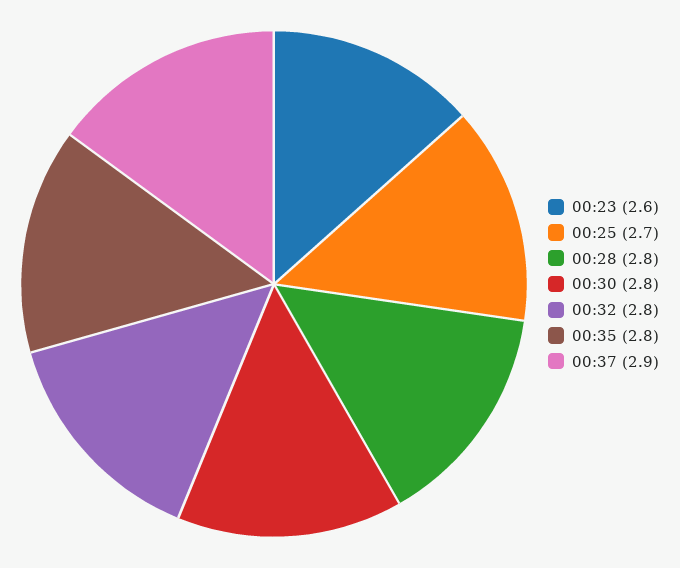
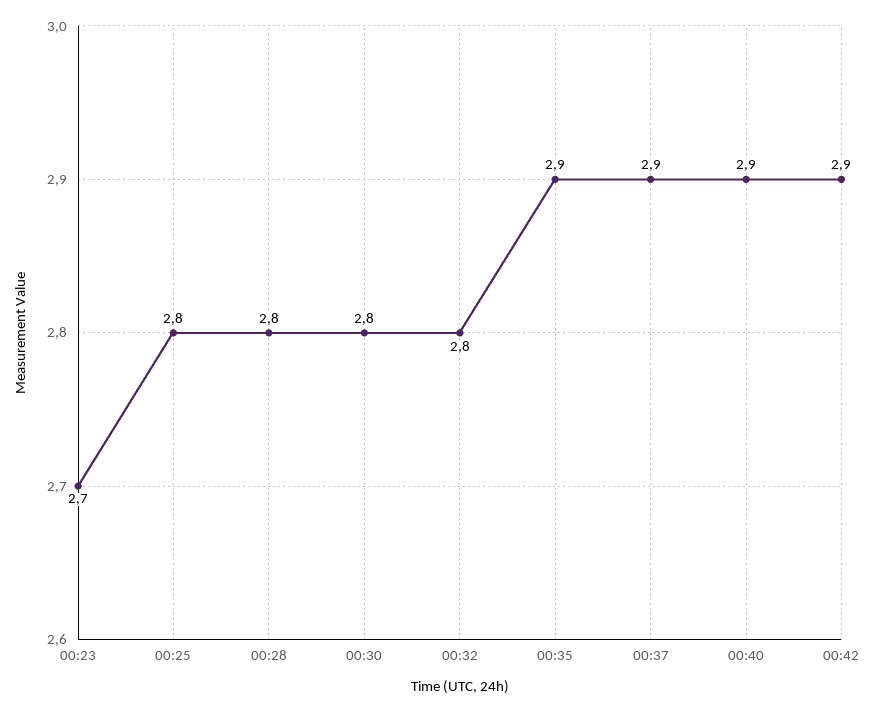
00:23: 2.6 -> 2.7
00:25: 2.7 -> 2.8
00:35: 2.8 -> 2.9
00:40: none -> 2.9
00:42: none -> 2.9

